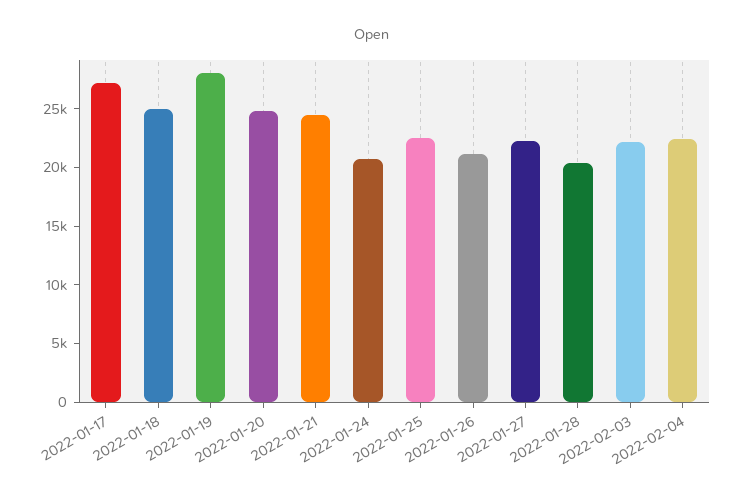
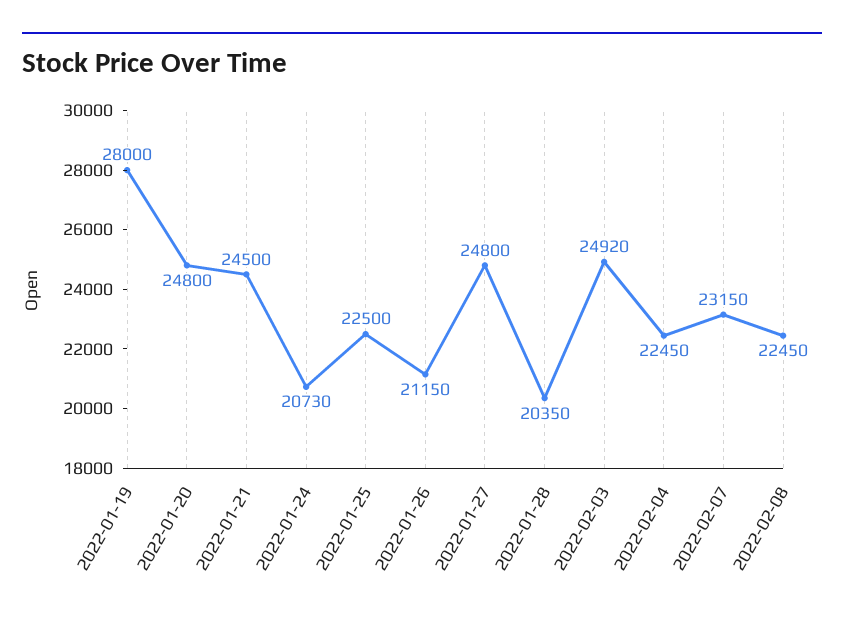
2022-01-17: 27000 -> none
2022-01-18: 25000 -> none
2022-01-27: 22000 -> 24800
2022-02-03: 22000 -> 24920
2022-02-07: none -> 23150
2022-02-08: none -> 22450

